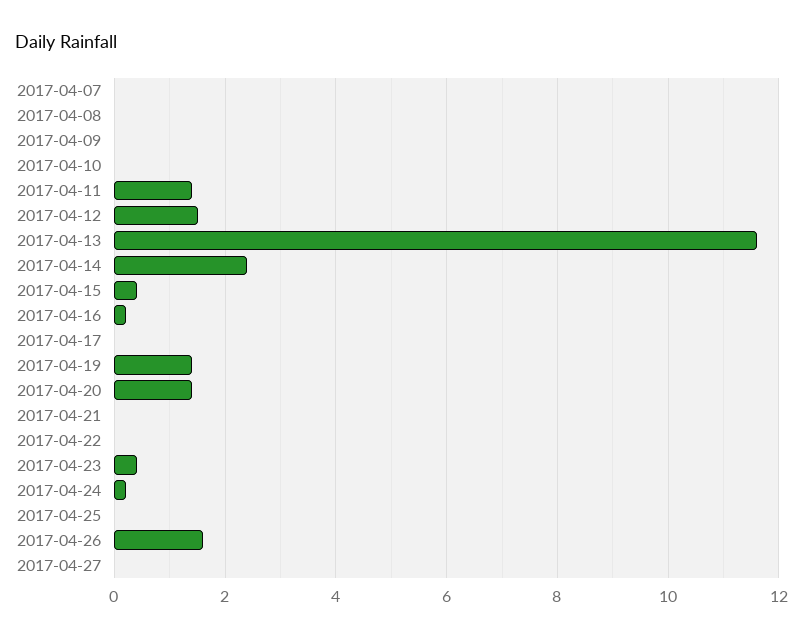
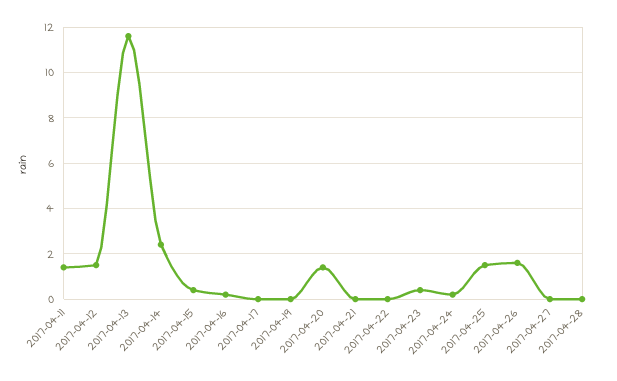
2017-04-07: 0 -> none
2017-04-08: 0 -> none
2017-04-09: 0 -> none
2017-04-10: 0 -> none
2017-04-19: 1.5 -> 0
2017-04-25: 0 -> 1.5
2017-04-28: none -> 0

